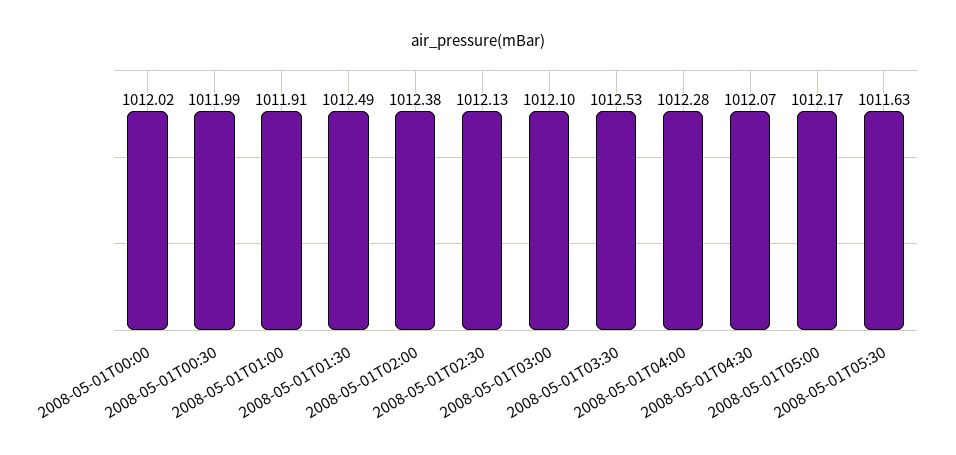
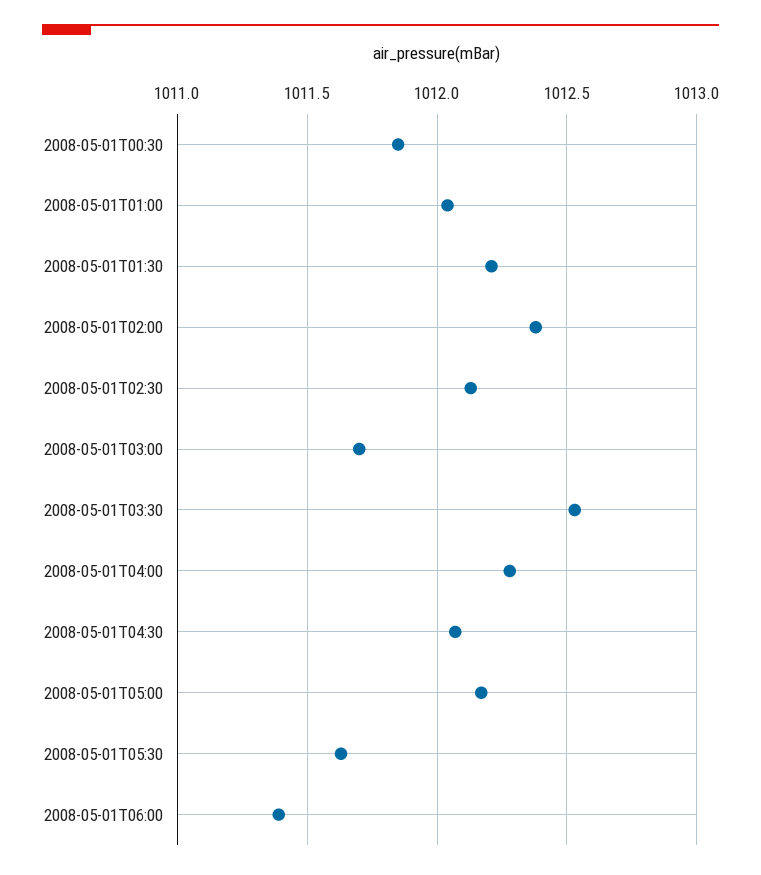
2008-05-01T00:00: 1012.02 -> none
2008-05-01T00:30: 1011.99 -> 1011.85
2008-05-01T01:00: 1011.91 -> 1012.05
2008-05-01T01:30: 1012.49 -> 1012.2
2008-05-01T03:00: 1012.1 -> 1011.7
2008-05-01T06:00: none -> 1011.4

